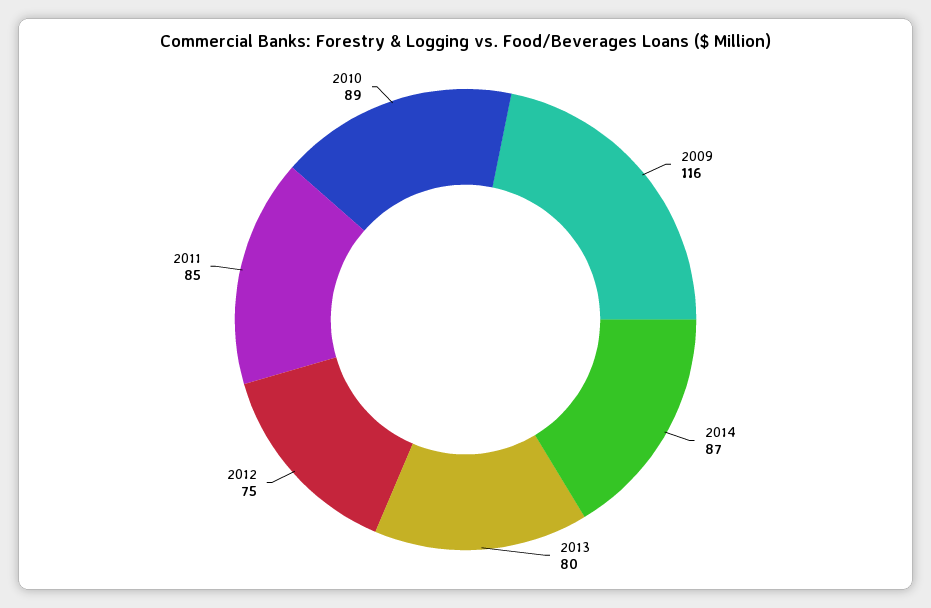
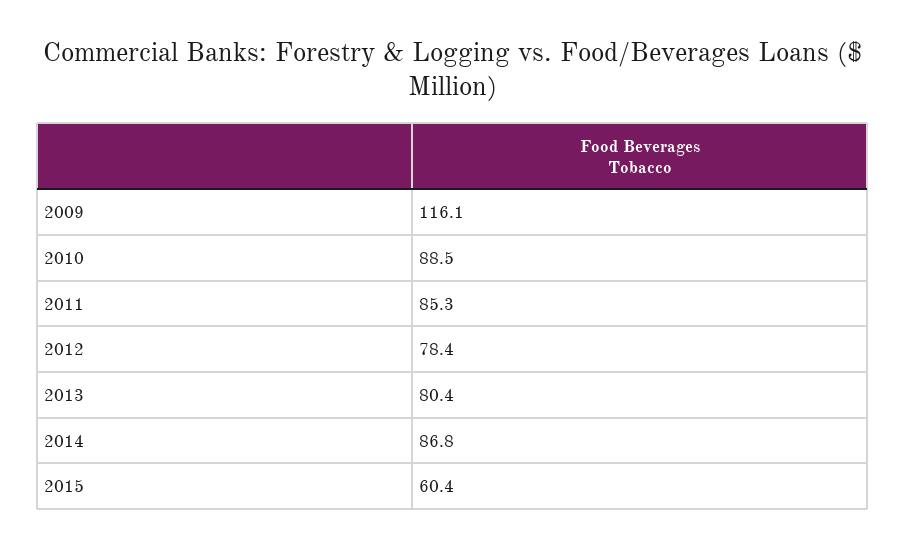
2012: 75 -> 78.4
2015: none -> 60.4

